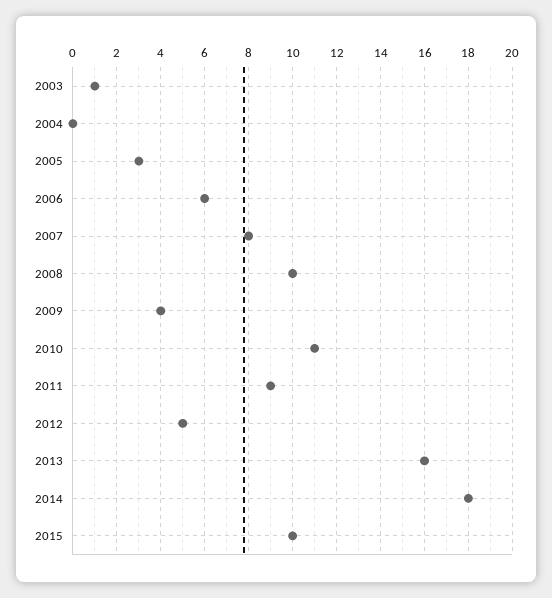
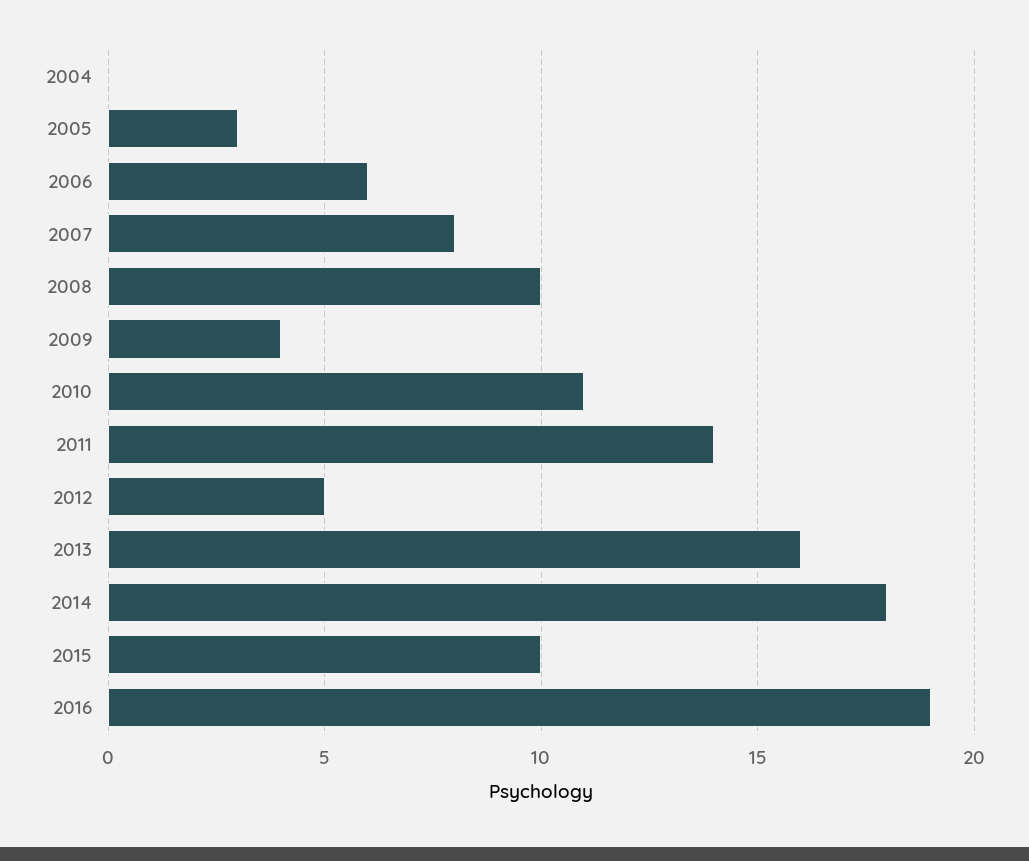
2003: 1 -> none
2011: 9 -> 14
2016: none -> 19

